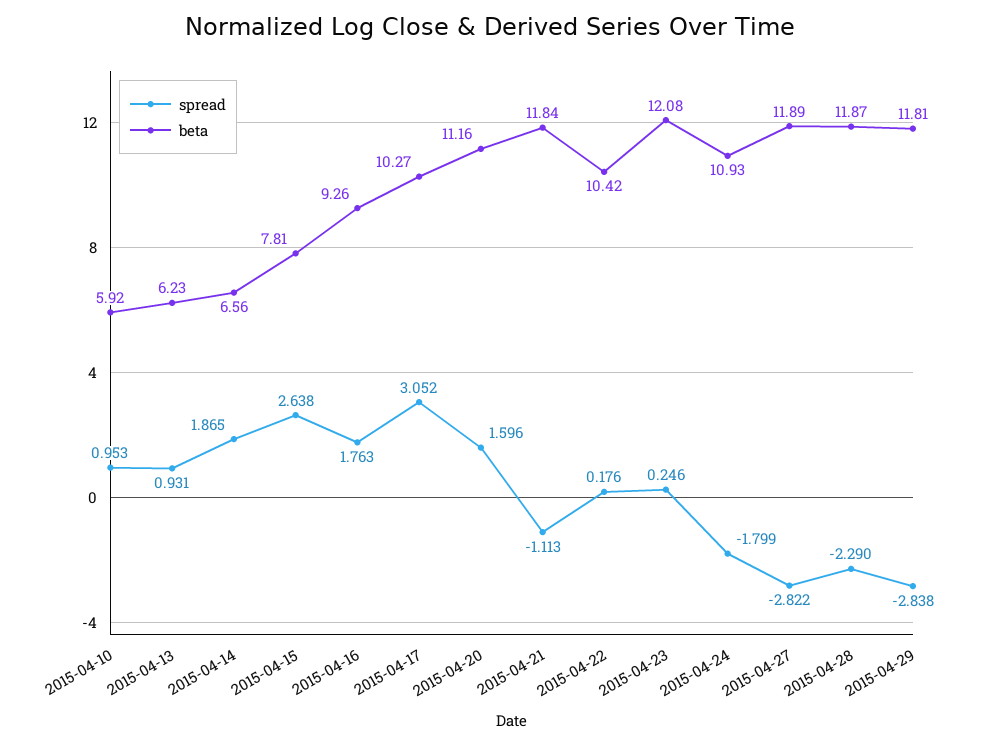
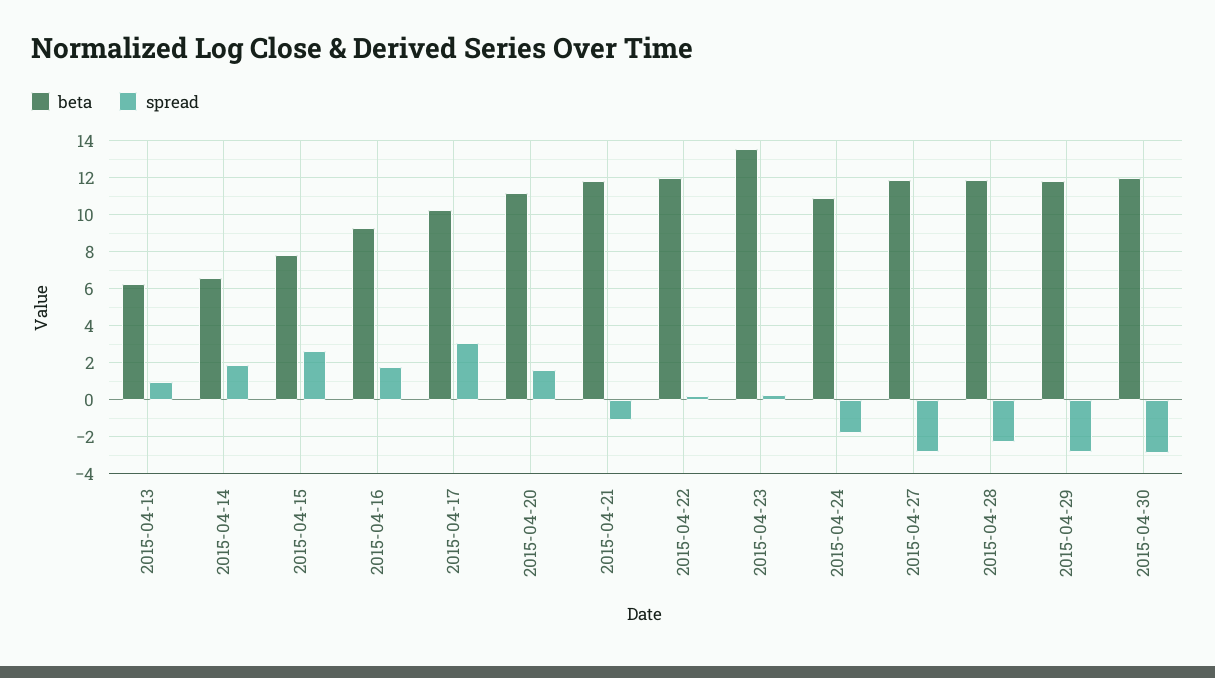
spread, 2015-04-10: 0.953 -> none
beta, 2015-04-10: 5.92 -> none
beta, 2015-04-22: 10.42 -> 12
beta, 2015-04-23: 12.08 -> 13.5
beta, 2015-04-30: none -> 12
spread, 2015-04-30: none -> -3

